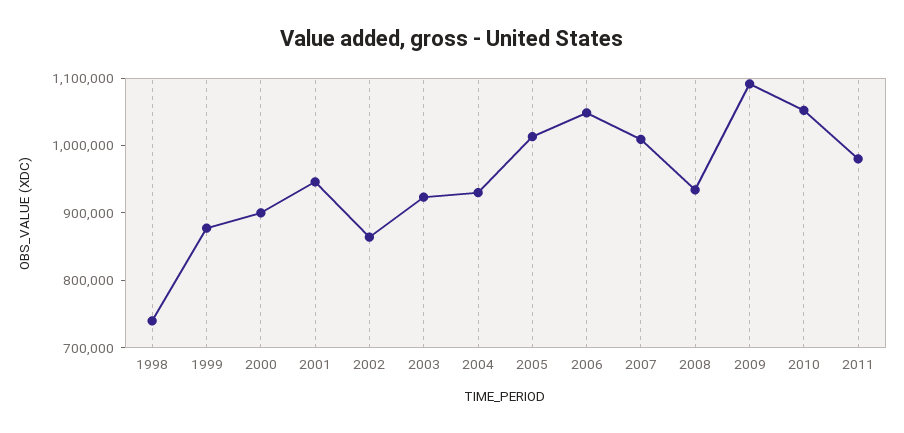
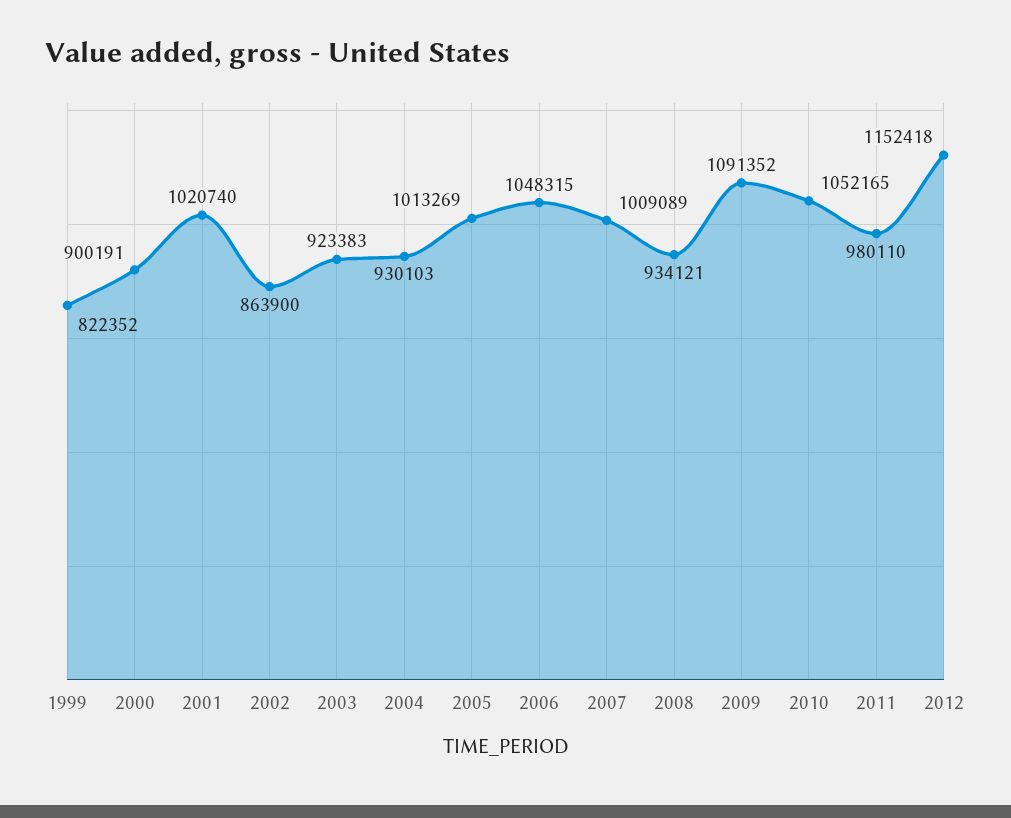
1998: 740000 -> none
1999: 880000 -> 822352
2001: 940000 -> 1020740
2012: none -> 1152418

